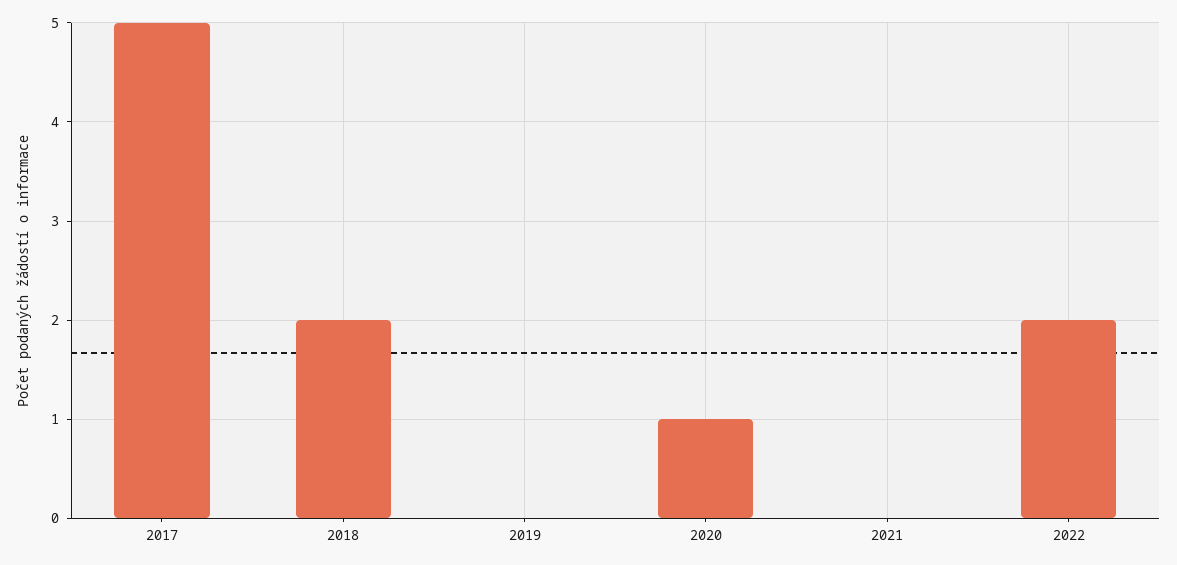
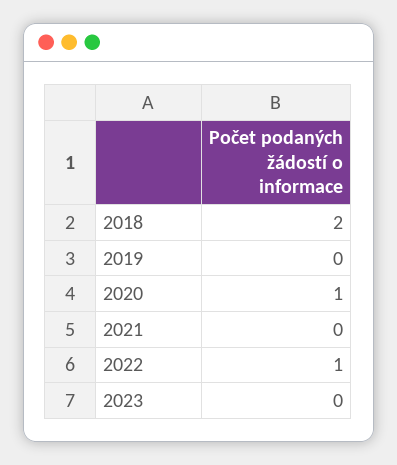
2017: 5 -> none
2022: 2 -> 1
2023: none -> 0

